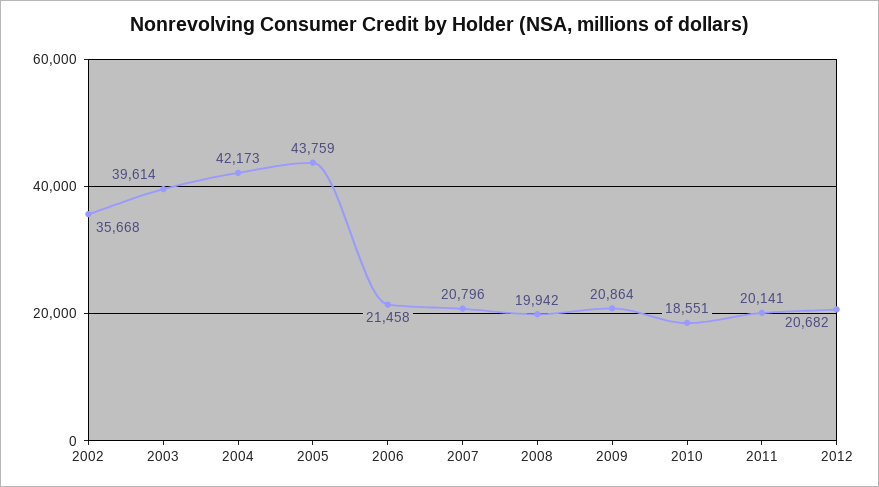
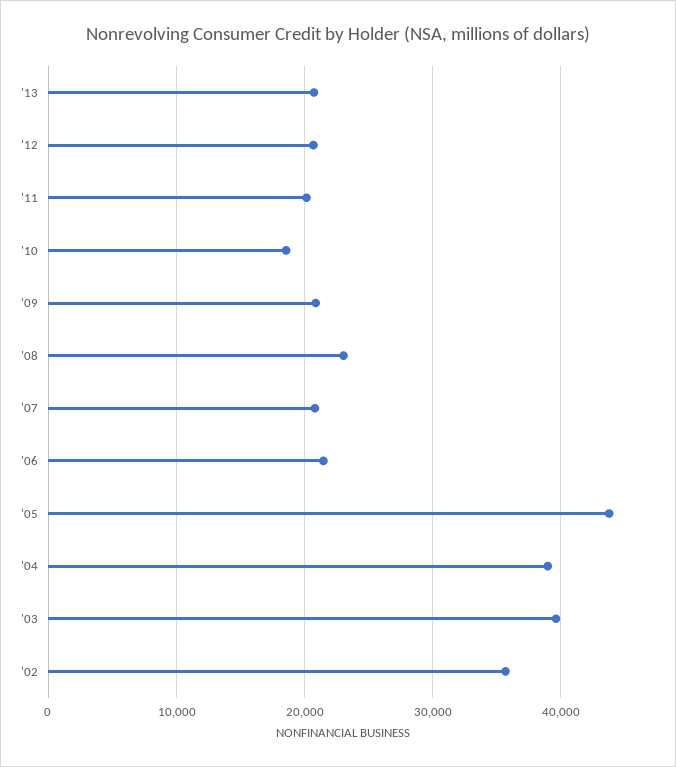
2004: 42173 -> 39000
2008: 19942 -> 23000
'13: none -> 21000

